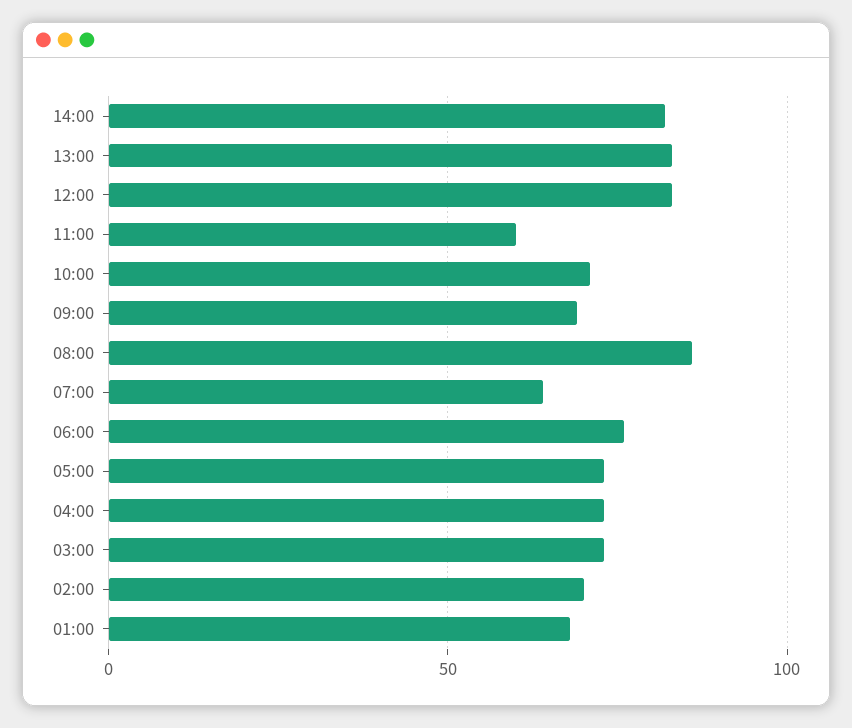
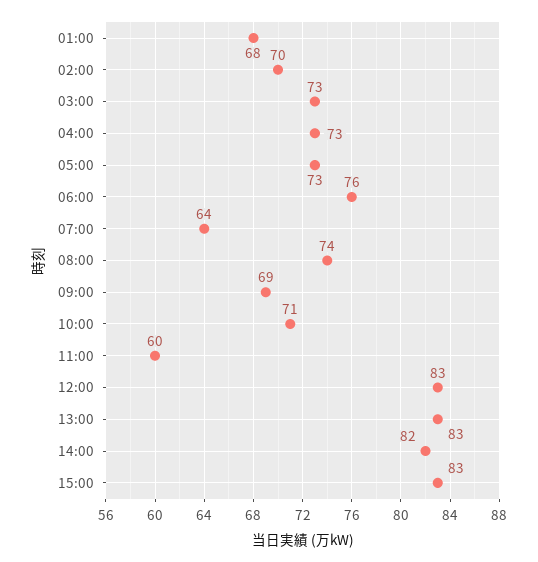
08:00: 85 -> 74
15:00: none -> 83

